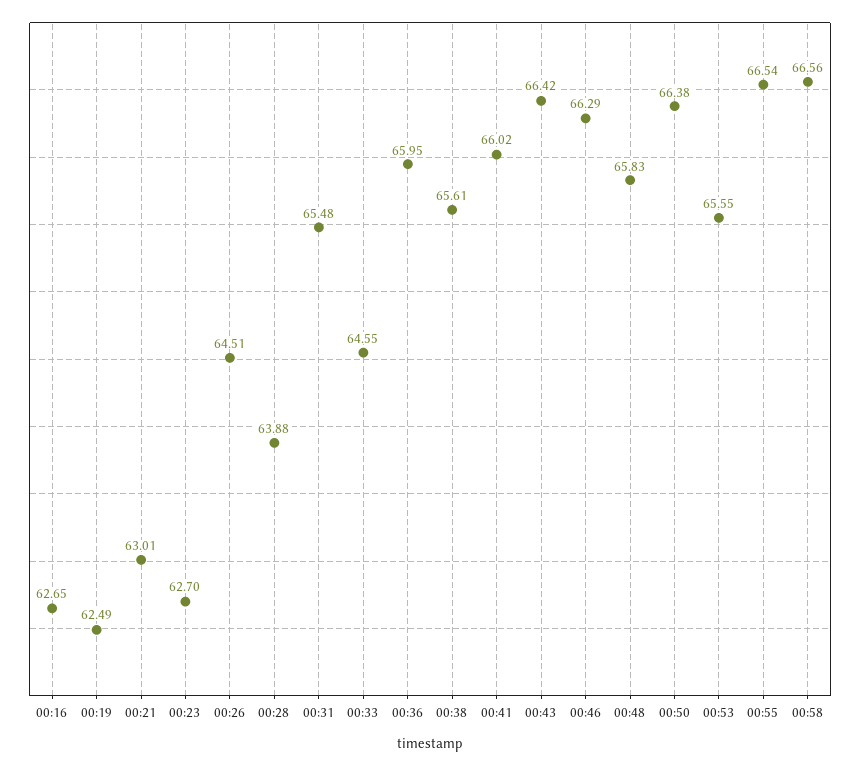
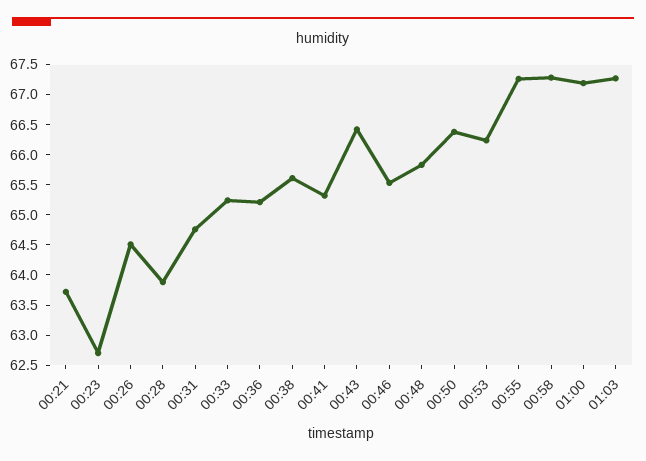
00:16: 62.65 -> none
00:19: 62.49 -> none
00:21: 63.01 -> 63.75
00:31: 65.48 -> 64.75
00:33: 64.55 -> 65.25
00:36: 65.95 -> 65.25
00:41: 66.02 -> 65.25
00:46: 66.29 -> 65.5
00:53: 65.55 -> 66.25
00:55: 66.54 -> 67.25
00:58: 66.56 -> 67.25
01:00: none -> 67.25
01:03: none -> 67.25

